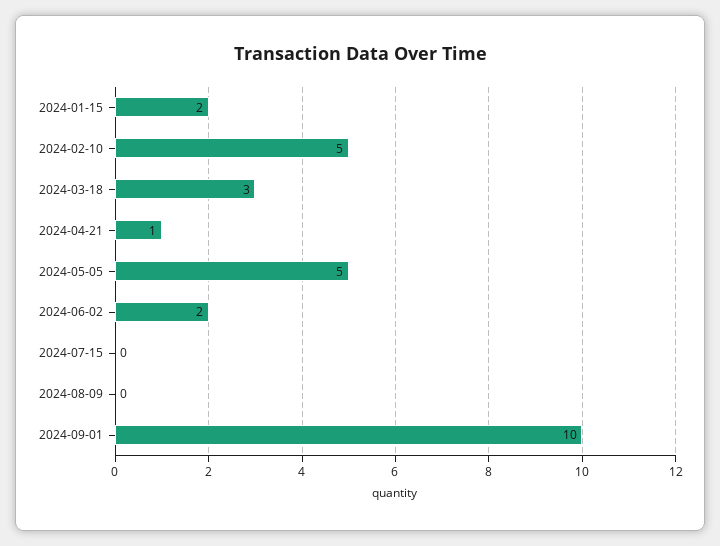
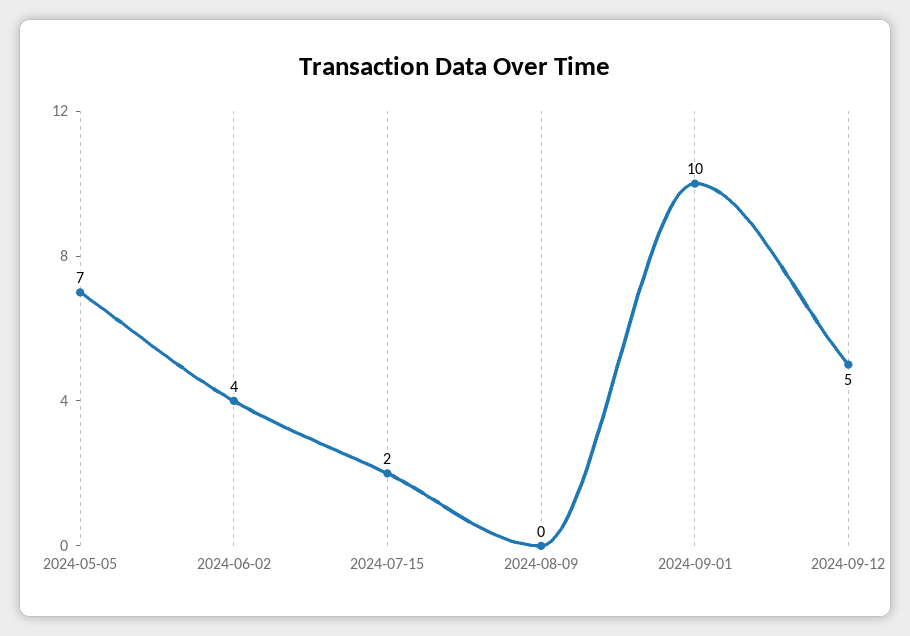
2024-01-15: 2 -> none
2024-02-10: 5 -> none
2024-03-18: 3 -> none
2024-04-21: 1 -> none
2024-05-05: 5 -> 7
2024-06-02: 2 -> 4
2024-07-15: 0 -> 2
2024-09-12: none -> 5

